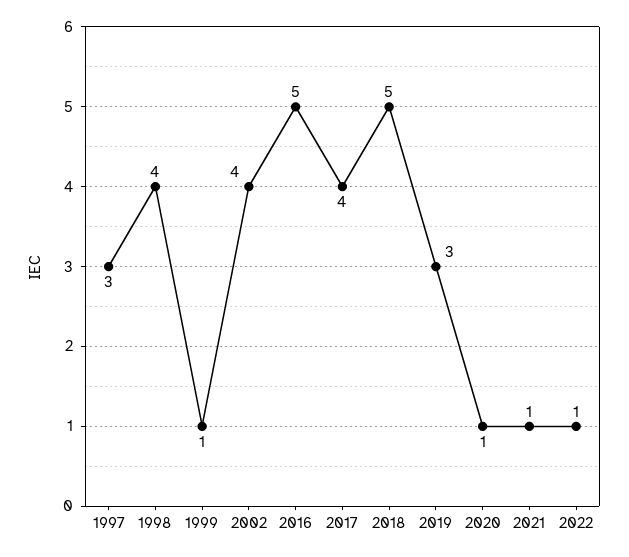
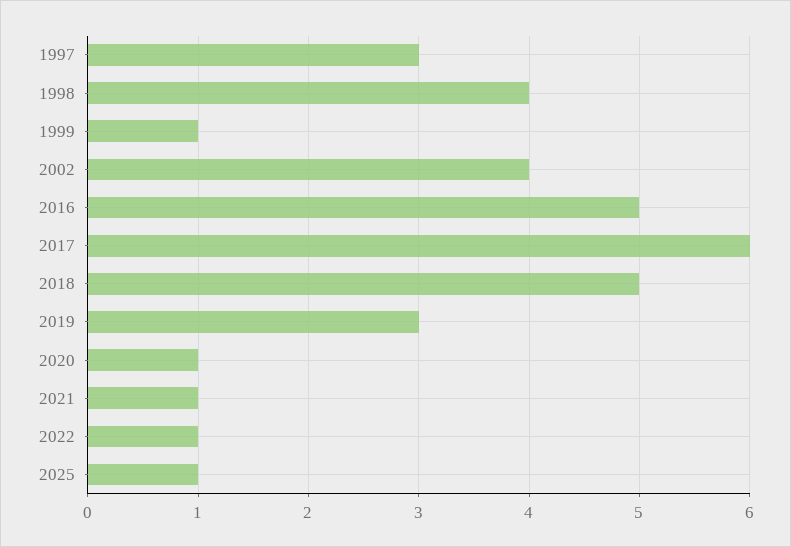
2017: 4 -> 6
2025: none -> 1

